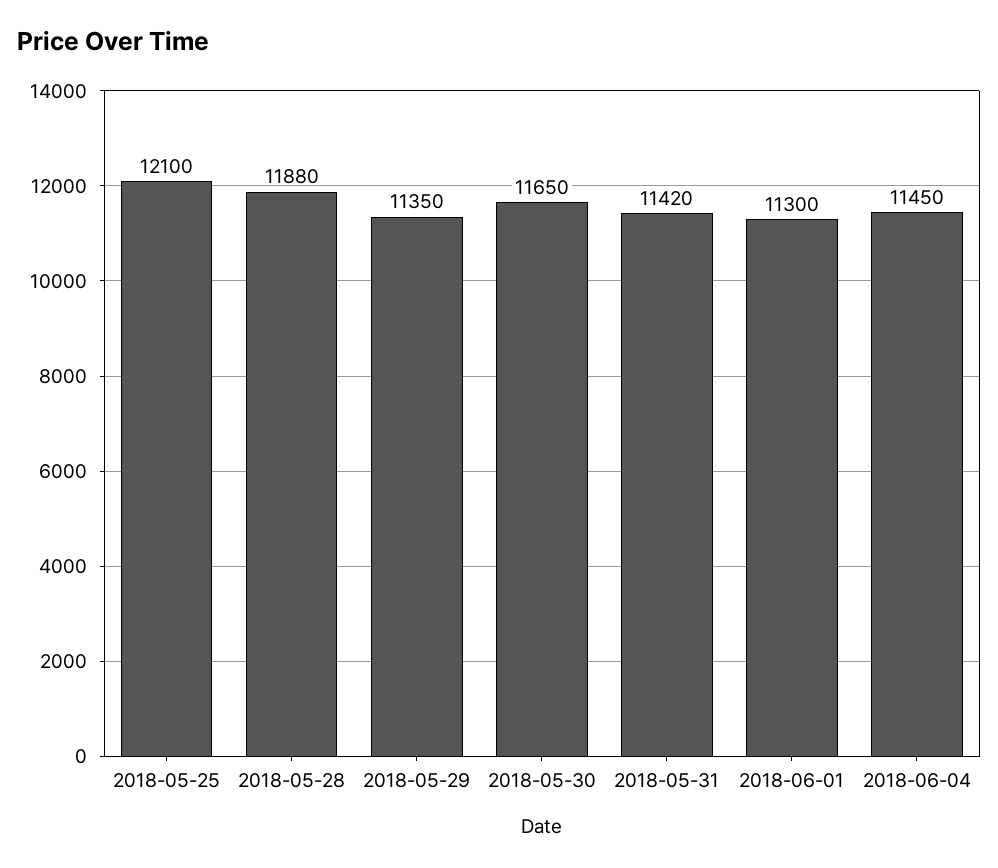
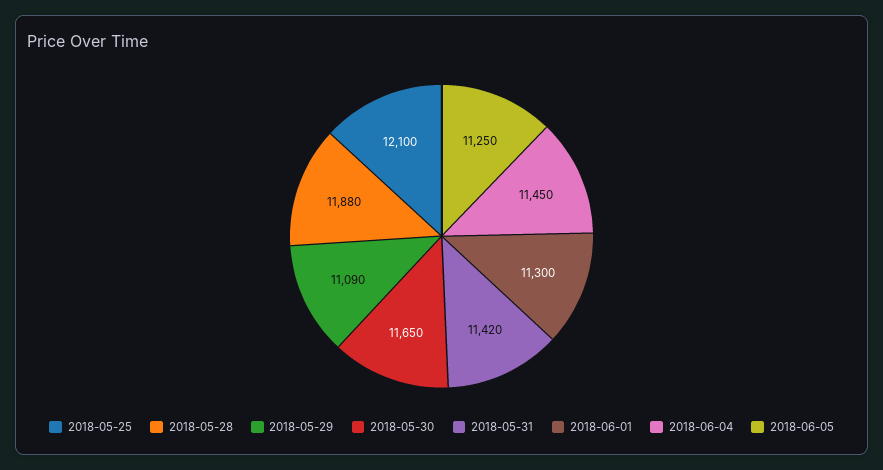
2018-05-29: 11350 -> 11090
2018-06-05: none -> 11250

